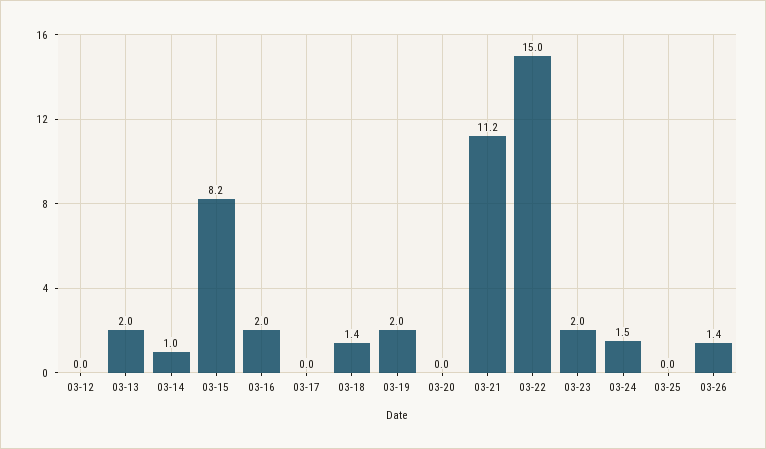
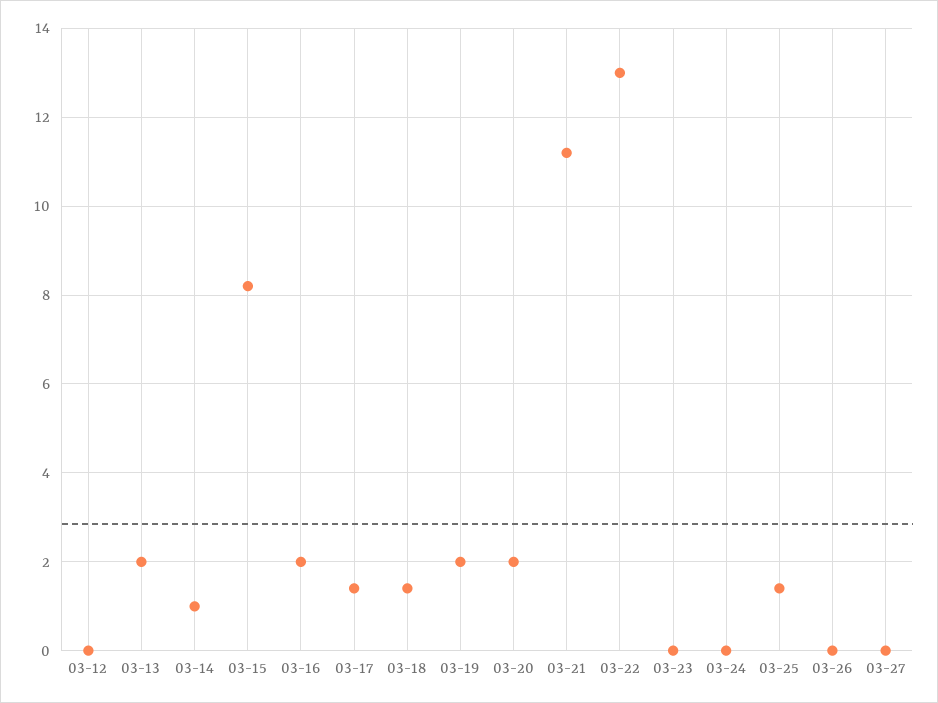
03-17: 0 -> 1.5
03-20: 0 -> 2
03-22: 15 -> 13
03-23: 2 -> 0
03-24: 1.5 -> 0
03-25: 0 -> 1.5
03-26: 1.4 -> 0
03-27: none -> 0

